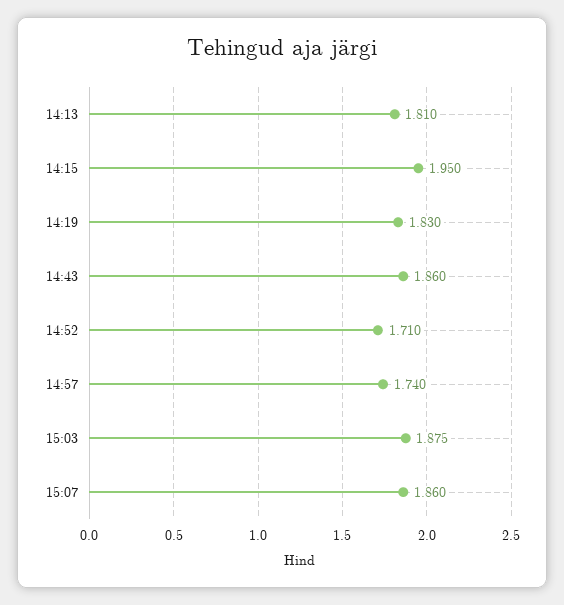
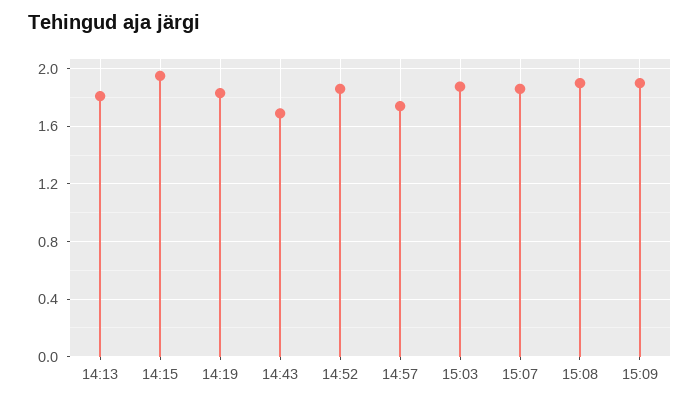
14:43: 1.86 -> 1.7
14:52: 1.71 -> 1.85
15:08: none -> 1.9
15:09: none -> 1.9

